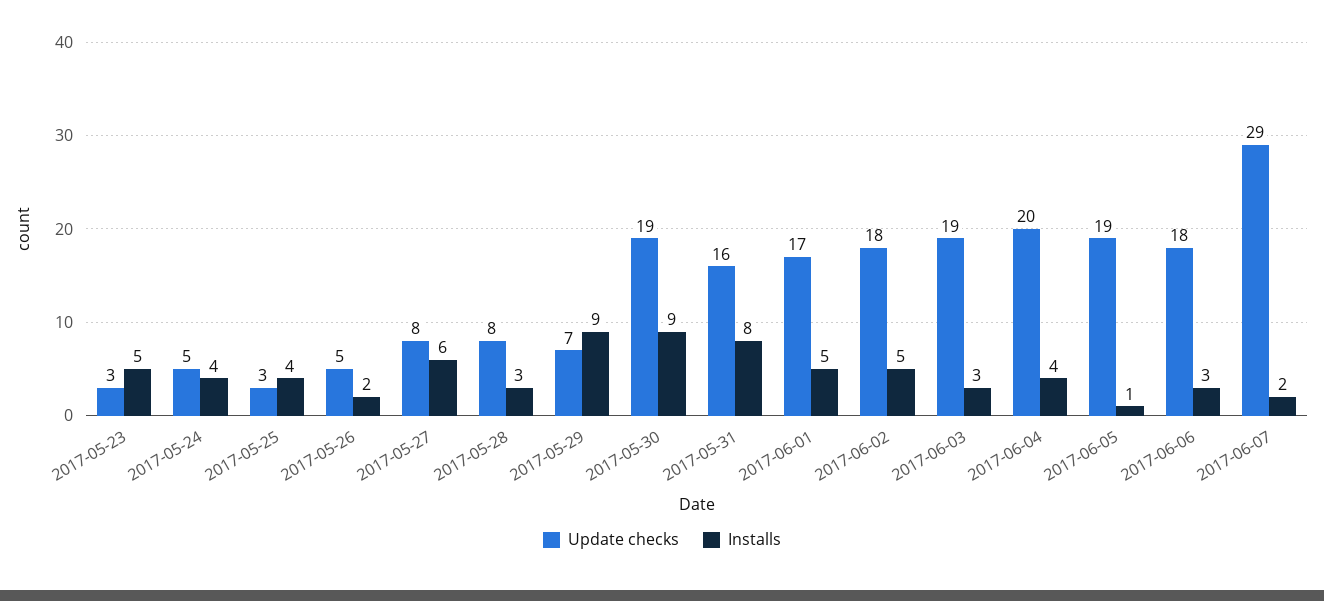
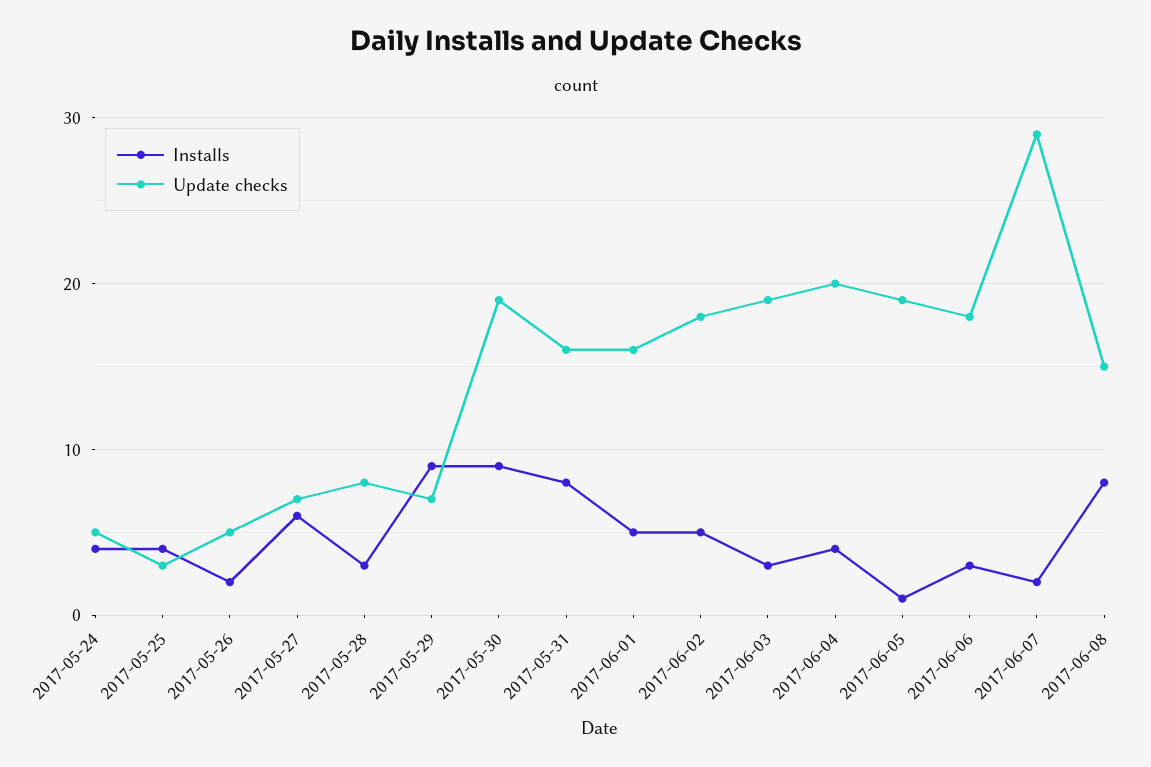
Update checks, 2017-05-23: 3 -> none
Installs, 2017-05-23: 5 -> none
Update checks, 2017-05-27: 8 -> 7
Update checks, 2017-06-01: 17 -> 16
Installs, 2017-06-08: none -> 8
Update checks, 2017-06-08: none -> 15

